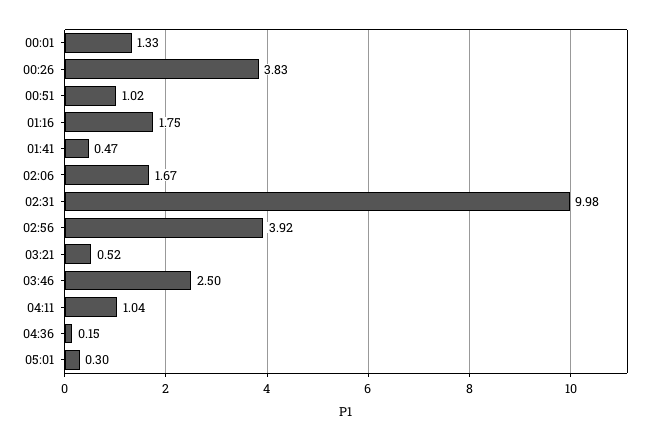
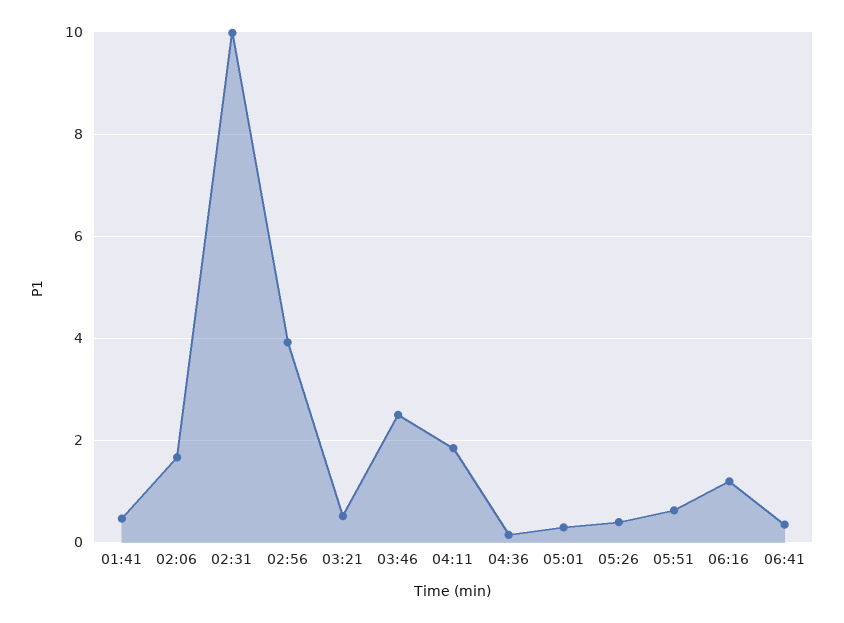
00:01: 1.33 -> none
00:26: 3.83 -> none
00:51: 1.02 -> none
01:16: 1.75 -> none
04:11: 1.04 -> 1.8
05:26: none -> 0.4
05:51: none -> 0.6
06:16: none -> 1.2
06:41: none -> 0.4

